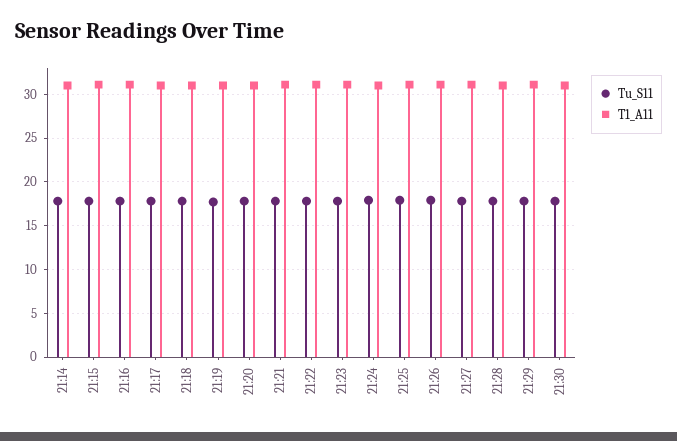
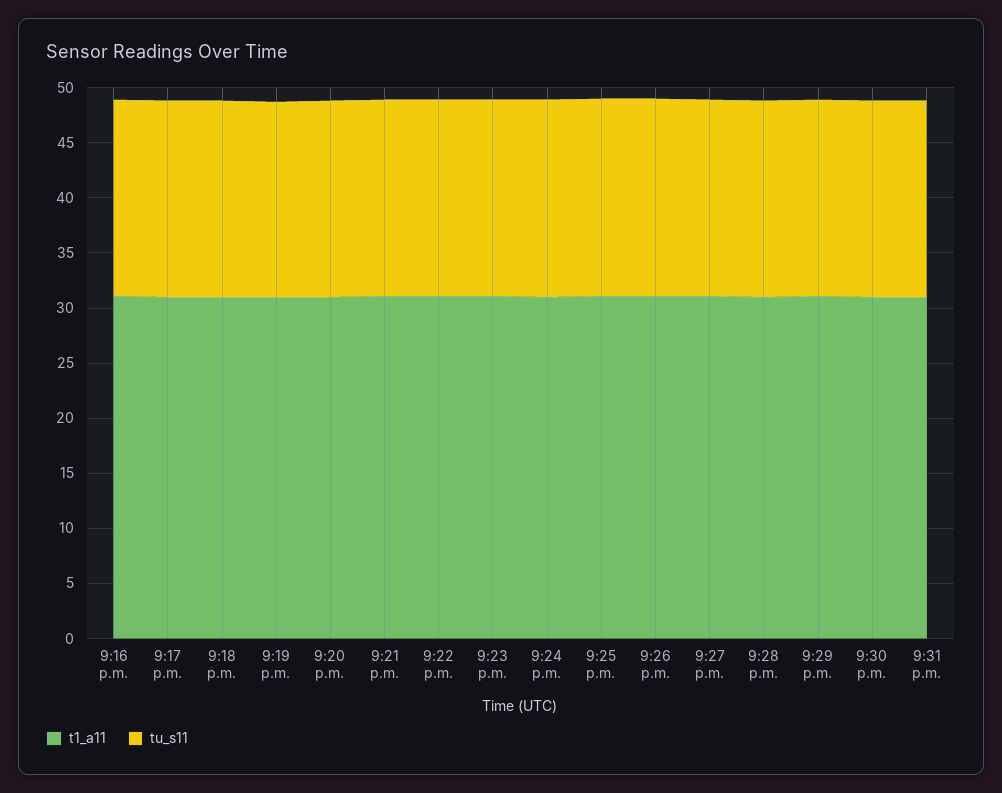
Tu_S11, 21:14: 18 -> none
T1_A11, 21:14: 31 -> none
Tu_S11, 21:15: 18 -> none
T1_A11, 21:15: 31 -> none
T1_A11, 9:31 p.m.: none -> 31
Tu_S11, 9:31 p.m.: none -> 18

